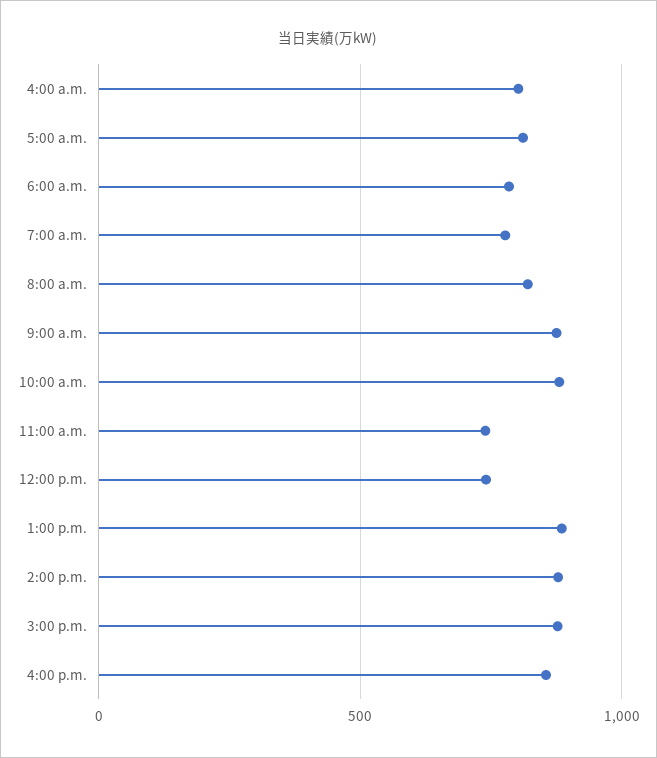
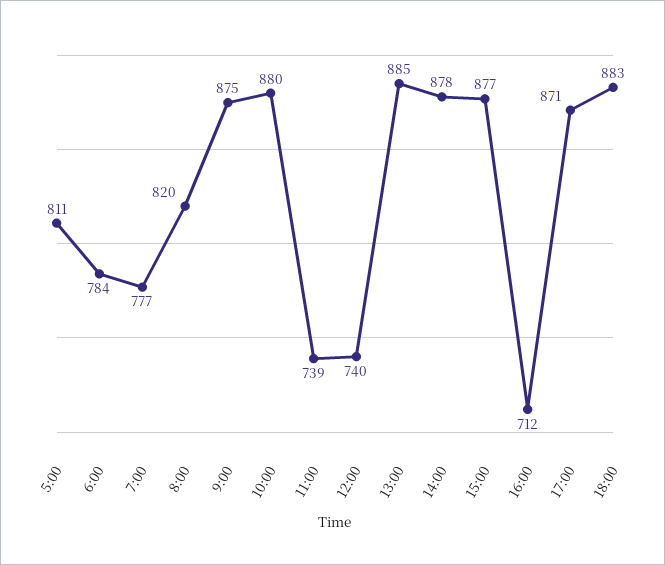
4:00 a.m.: 800 -> none
4:00 p.m.: 850 -> 712
17:00: none -> 871
18:00: none -> 883

